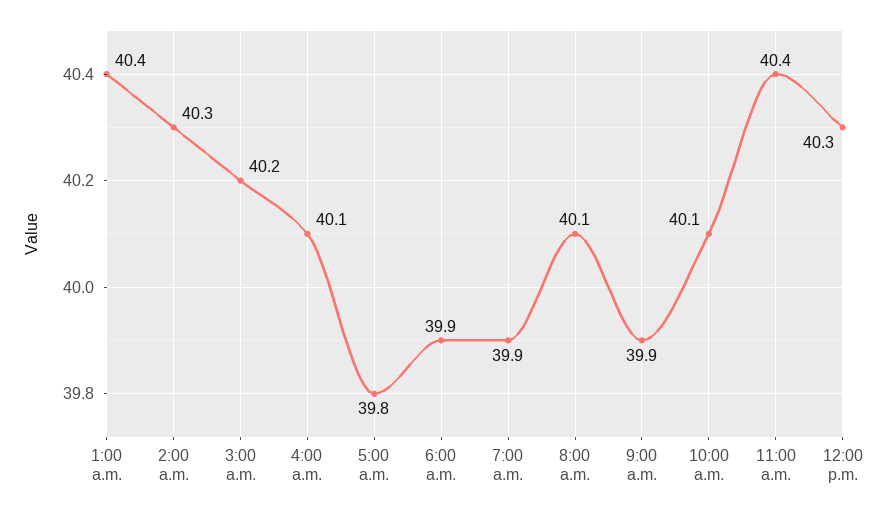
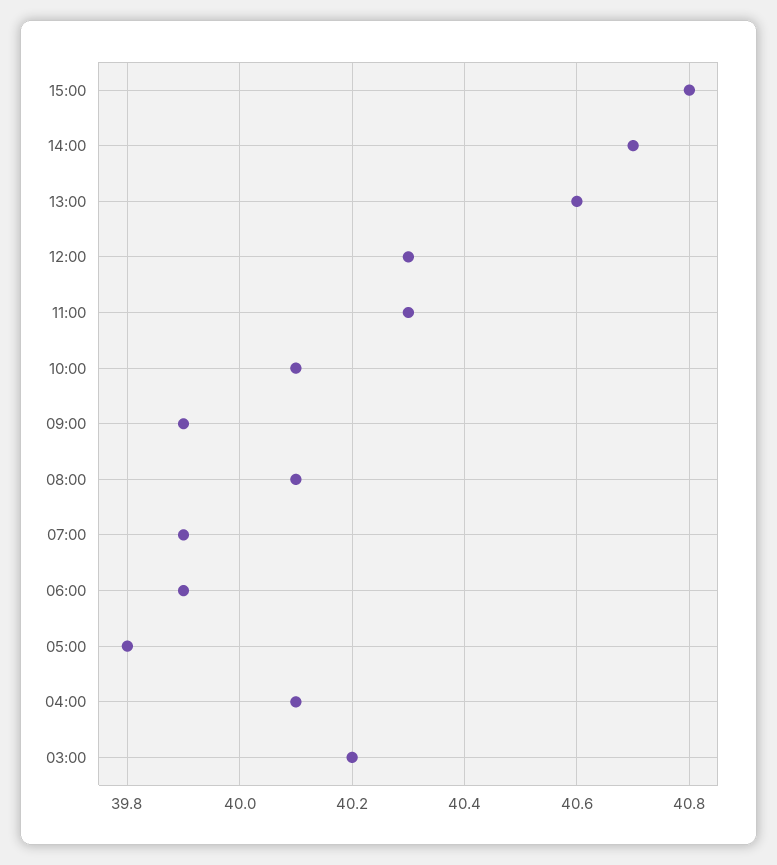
1:00 a.m.: 40.4 -> none
2:00 a.m.: 40.3 -> none
11:00 a.m.: 40.4 -> 40.3
15:00: none -> 40.8
14:00: none -> 40.7
13:00: none -> 40.6

